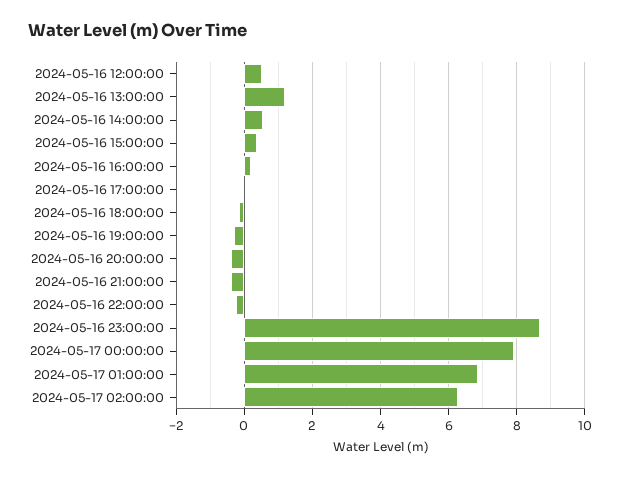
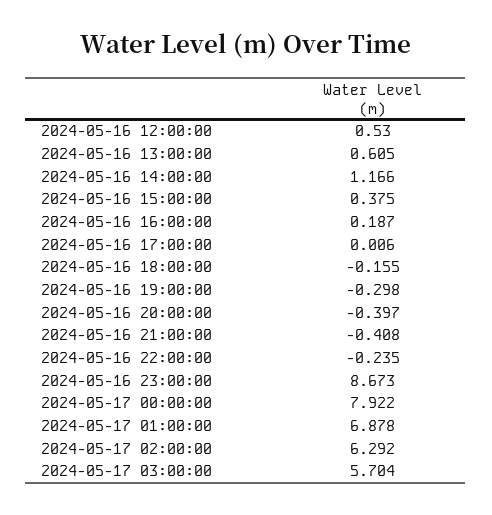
2024-05-16 13:00:00: 1.2 -> 0.605
2024-05-16 14:00:00: 0.6 -> 1.166
2024-05-17 03:00:00: none -> 5.704

